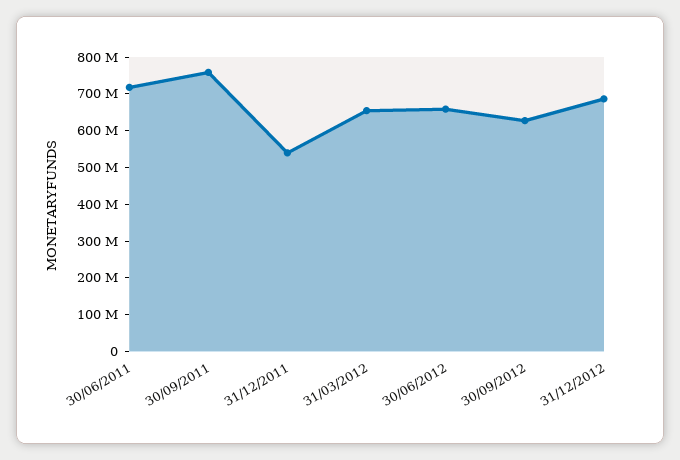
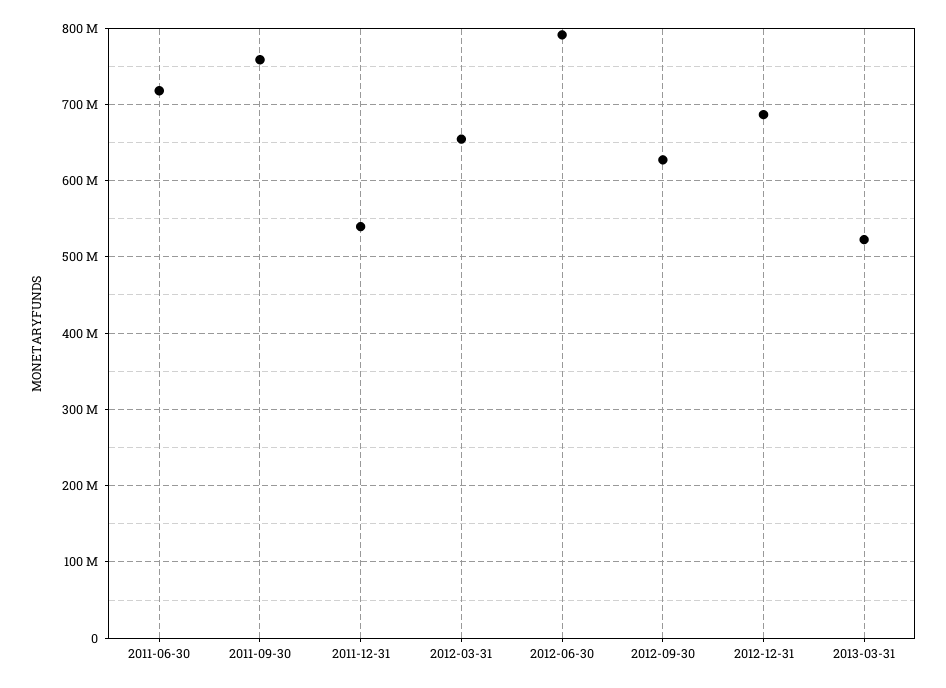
30/06/2012: 650000000 -> 790000000
2013-03-31: none -> 520000000

